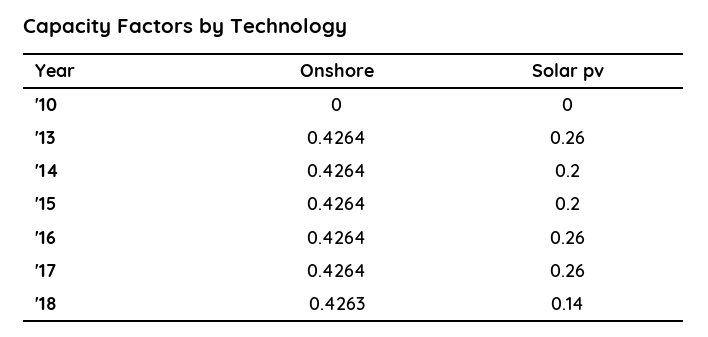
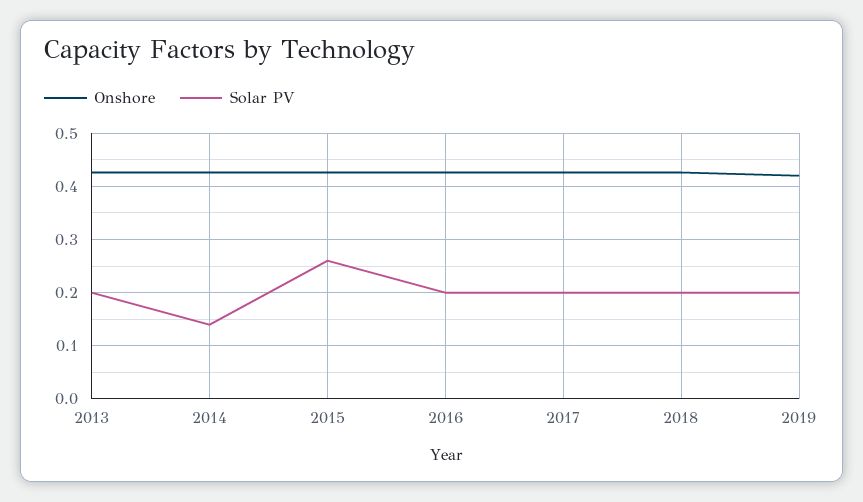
Onshore, '10: 0 -> none
Solar pv, '10: 0 -> none
Solar pv, '13: 0.26 -> 0.2
Solar pv, '14: 0.2 -> 0.14
Solar pv, '15: 0.2 -> 0.26
Solar pv, '16: 0.26 -> 0.2
Solar pv, '17: 0.26 -> 0.2
Solar pv, '18: 0.14 -> 0.2
Onshore, 2019: none -> 0.42
Solar pv, 2019: none -> 0.2

